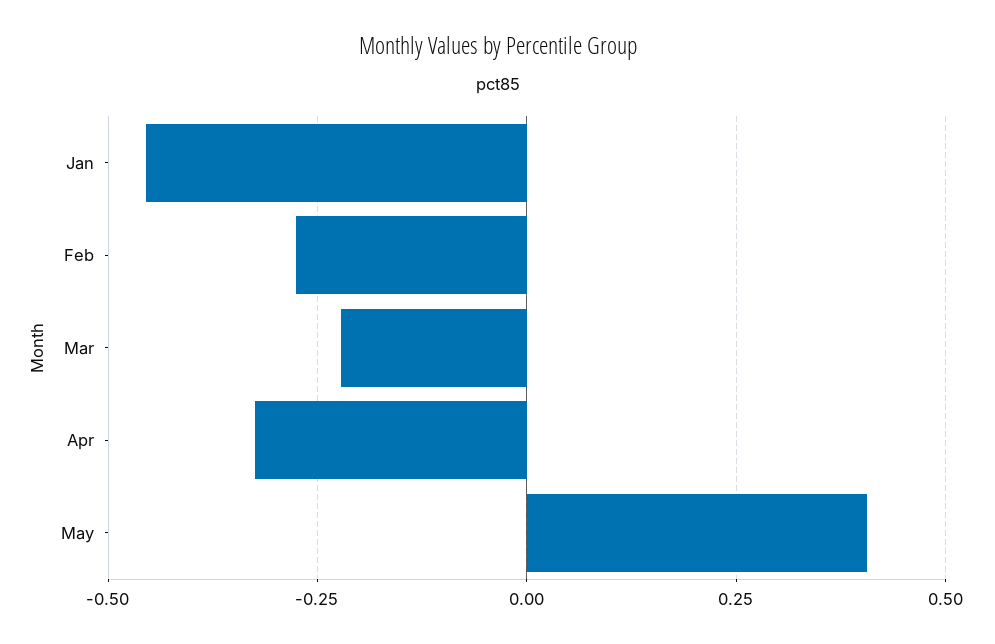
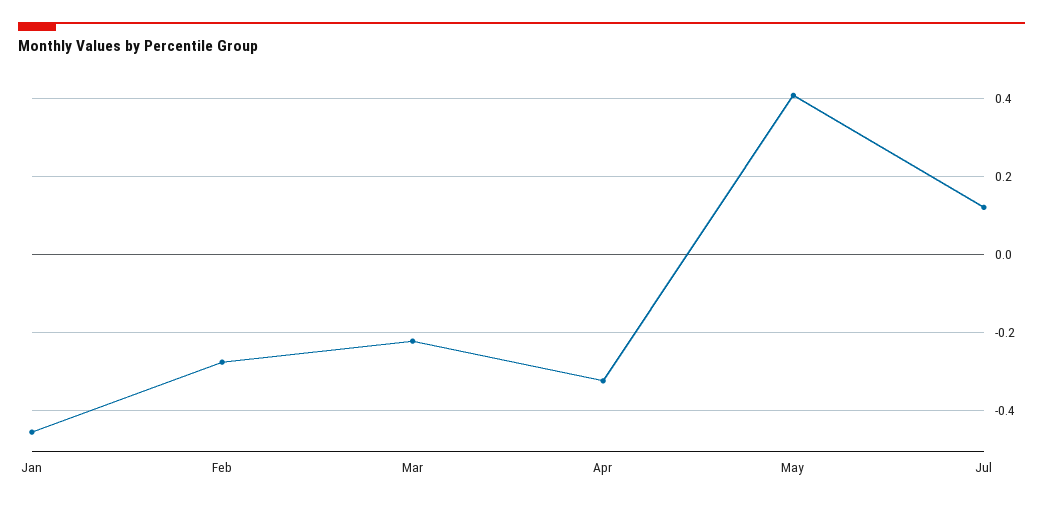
Jul: none -> 0.12

